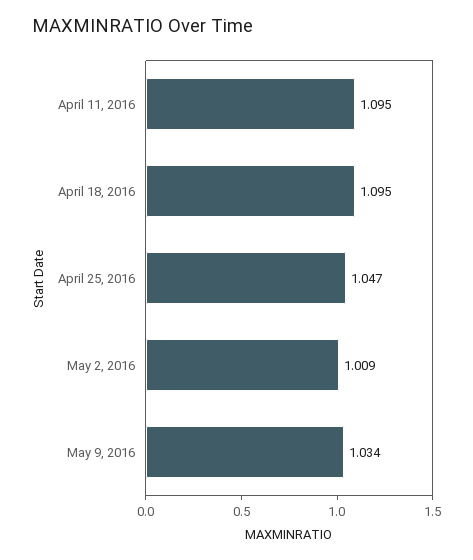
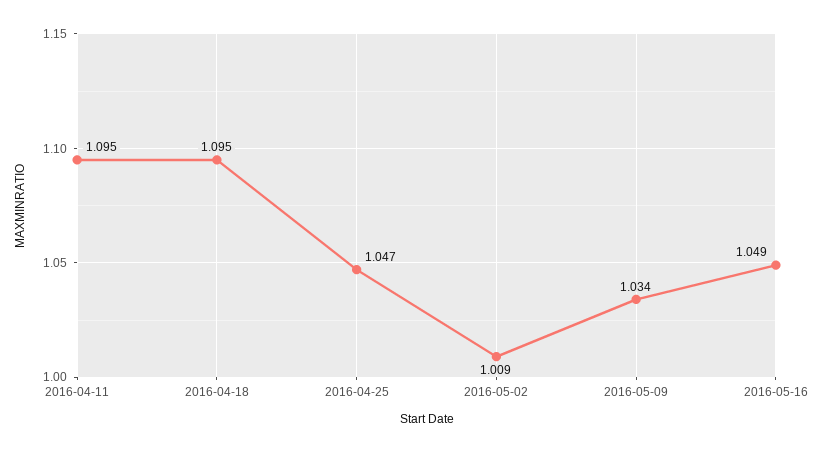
2016-05-16: none -> 1.049

